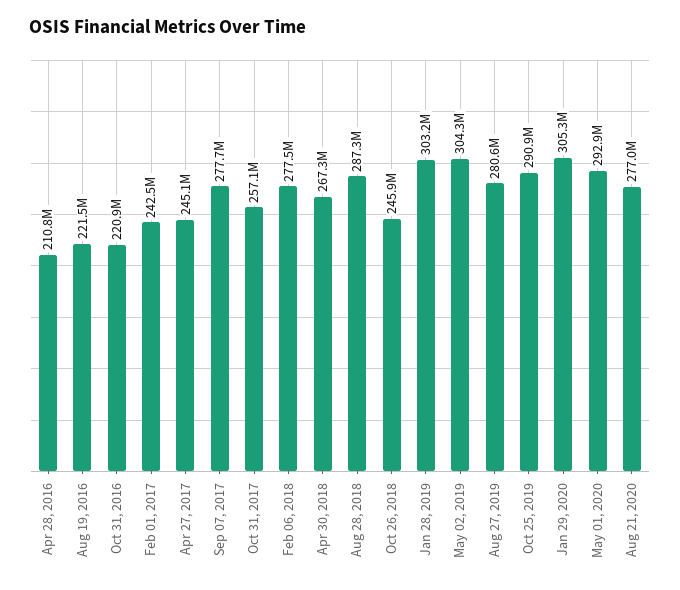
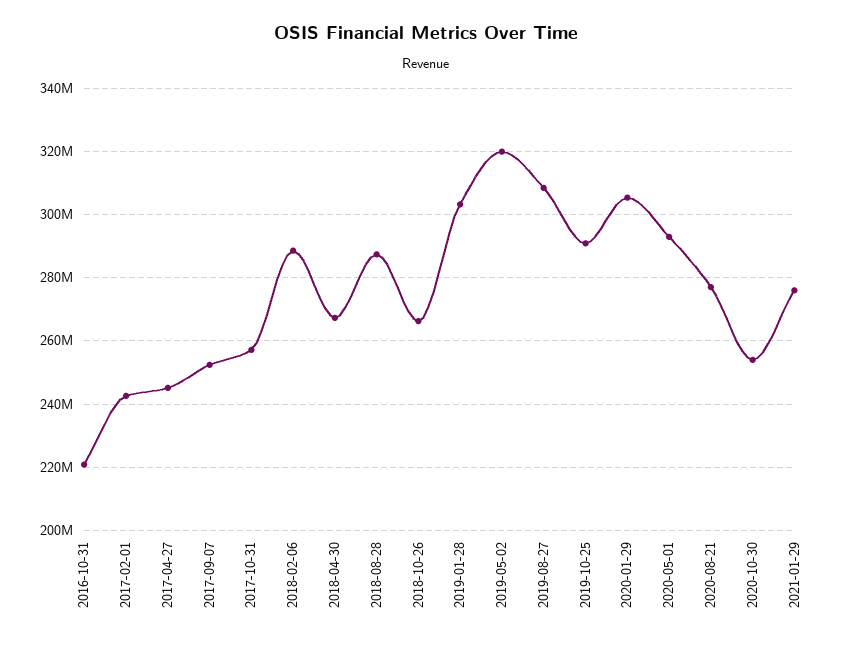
Apr 28, 2016: 210800000 -> none
Aug 19, 2016: 221500000 -> none
Sep 07, 2017: 277700000 -> 252000000
Feb 06, 2018: 277500000 -> 288000000
Oct 26, 2018: 245900000 -> 266000000
May 02, 2019: 304300000 -> 320000000
Aug 27, 2019: 280600000 -> 308000000
2020-10-30: none -> 254000000
2021-01-29: none -> 276000000

